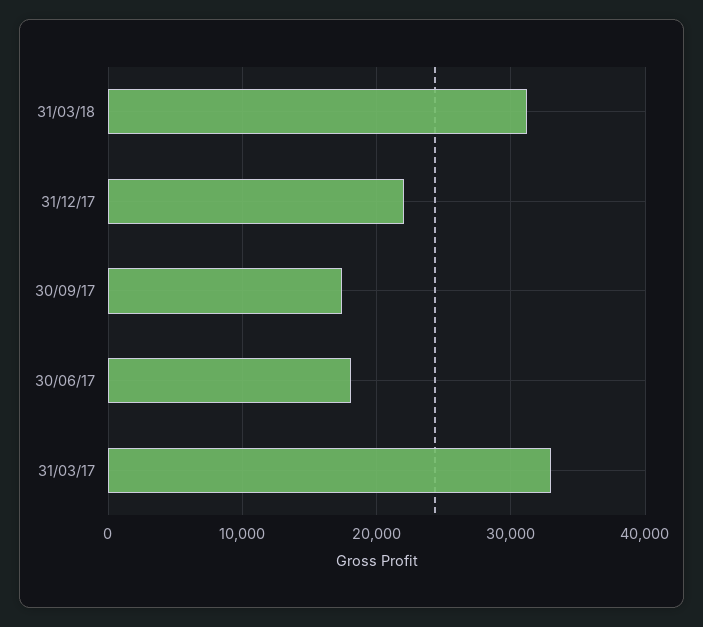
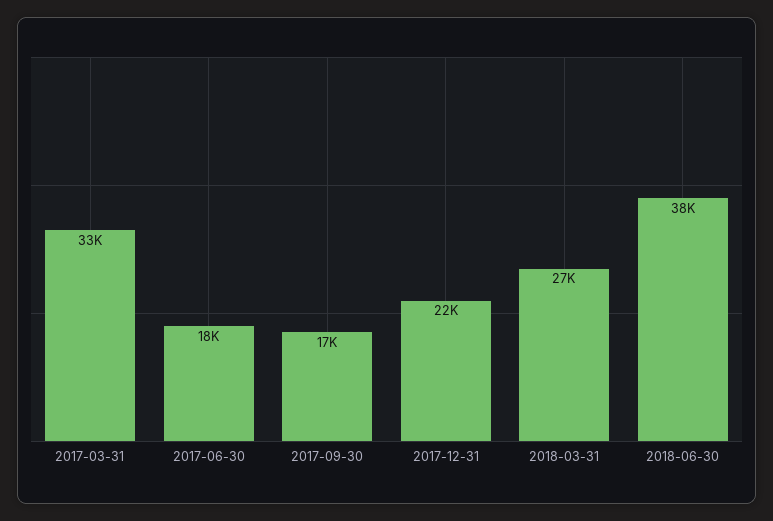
31/03/18: 31000 -> 27000
2018-06-30: none -> 38000

